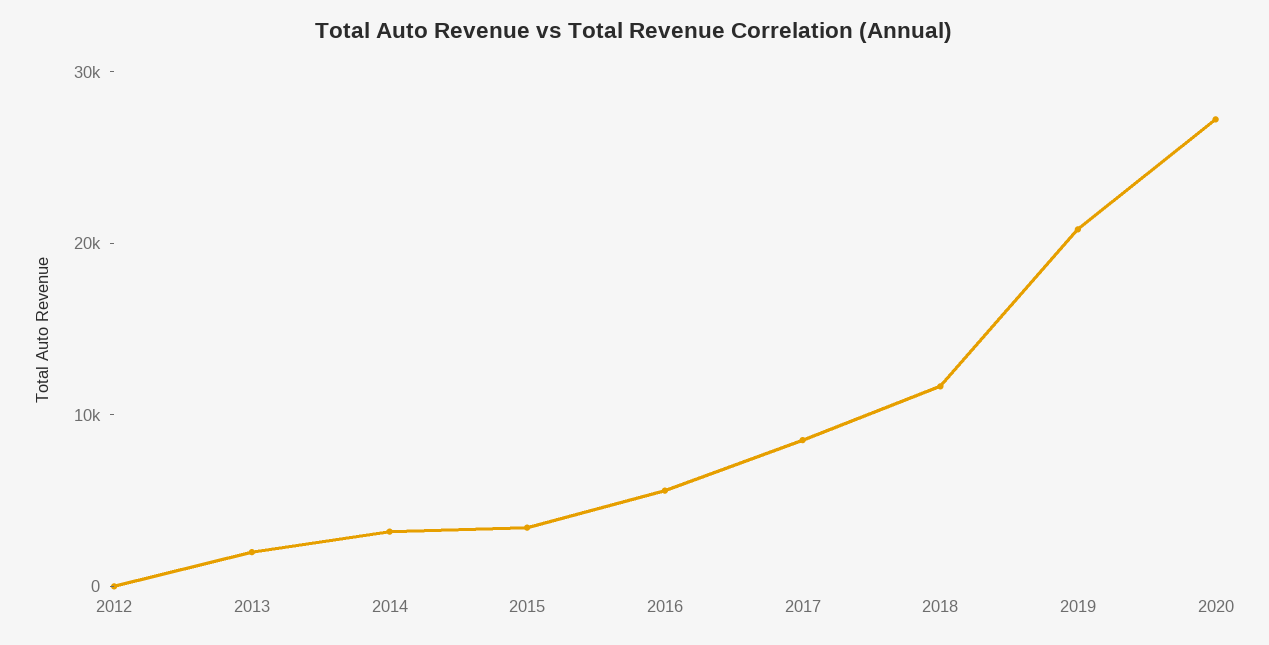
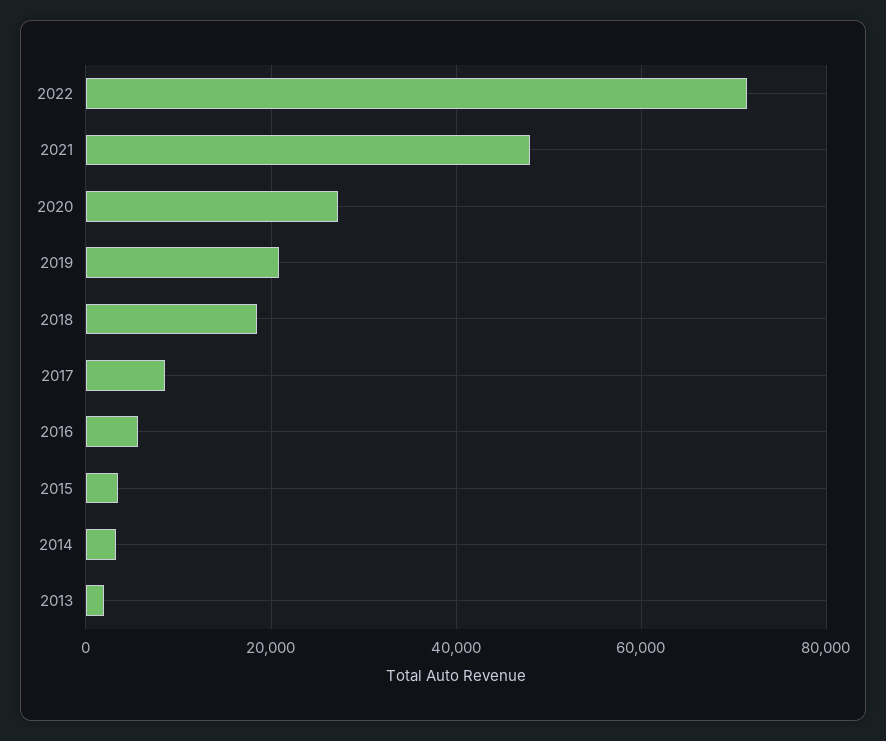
2012: 0 -> none
2018: 12000 -> 18000
2022: none -> 72000
2021: none -> 48000

